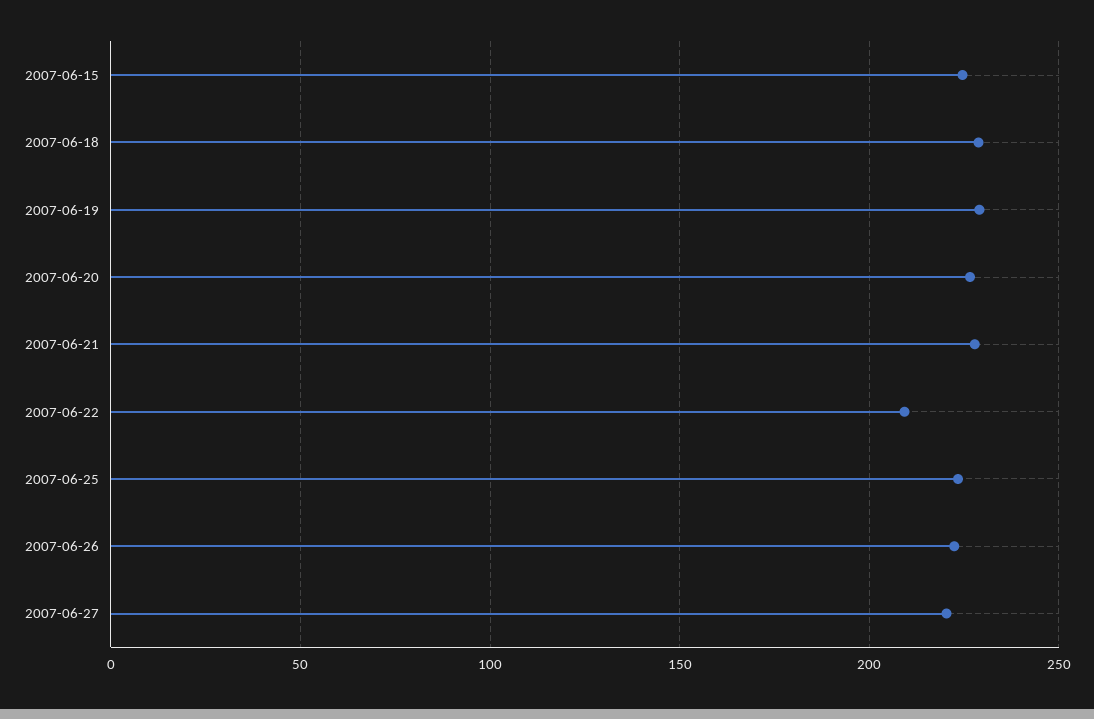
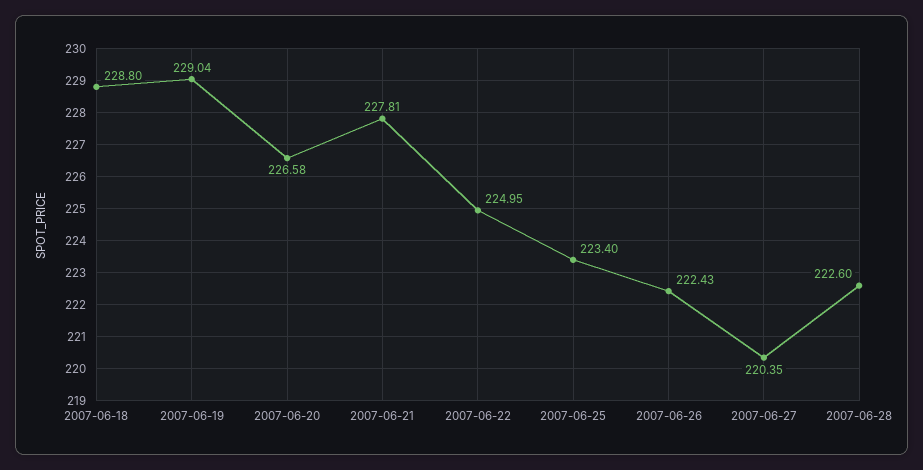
2007-06-15: 225 -> none
2007-06-22: 210 -> 224.95
2007-06-28: none -> 222.6

